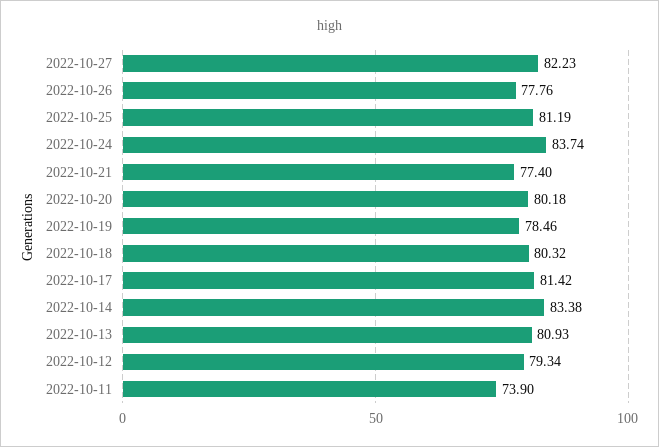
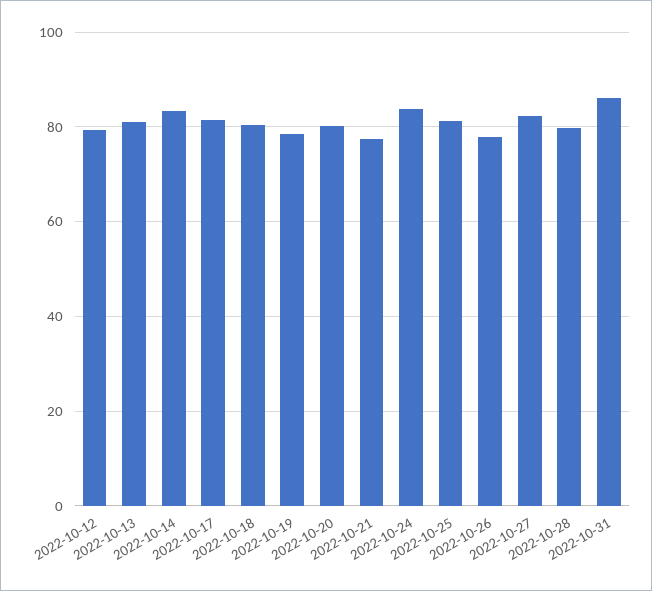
2022-10-11: 73.9 -> none
2022-10-28: none -> 80
2022-10-31: none -> 86

